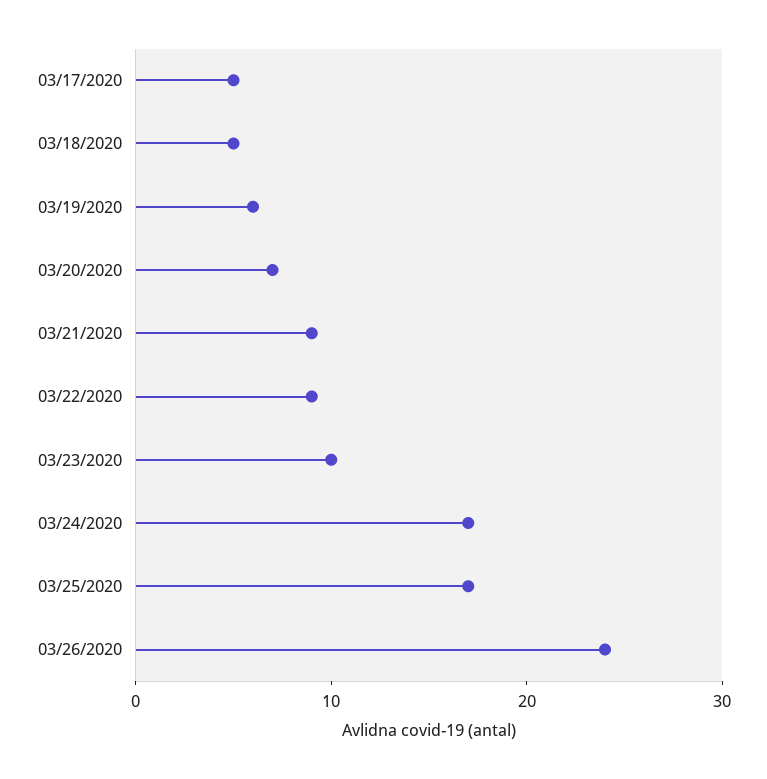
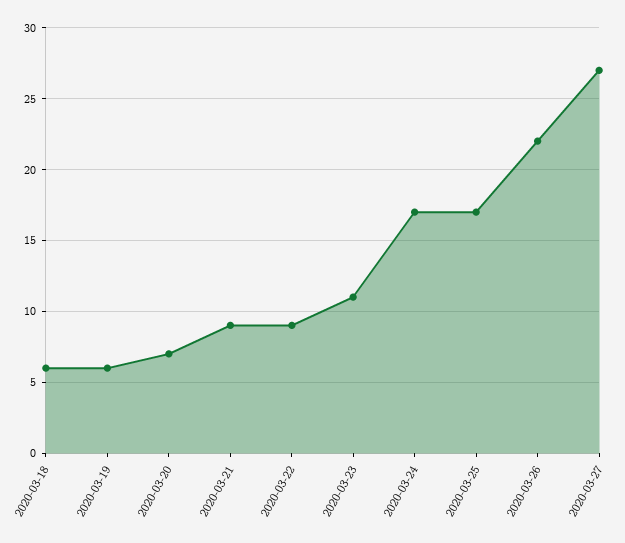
03/17/2020: 5 -> none
03/18/2020: 5 -> 6
03/23/2020: 10 -> 11
03/26/2020: 24 -> 22
2020-03-27: none -> 27

